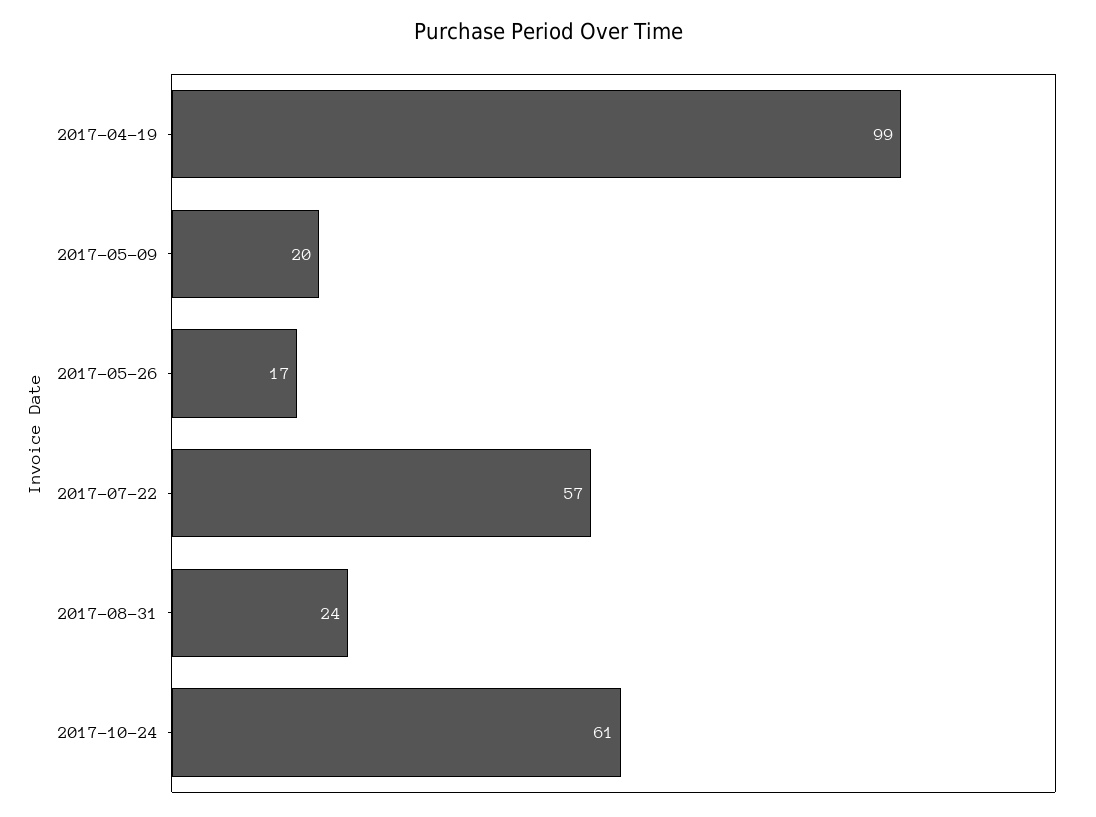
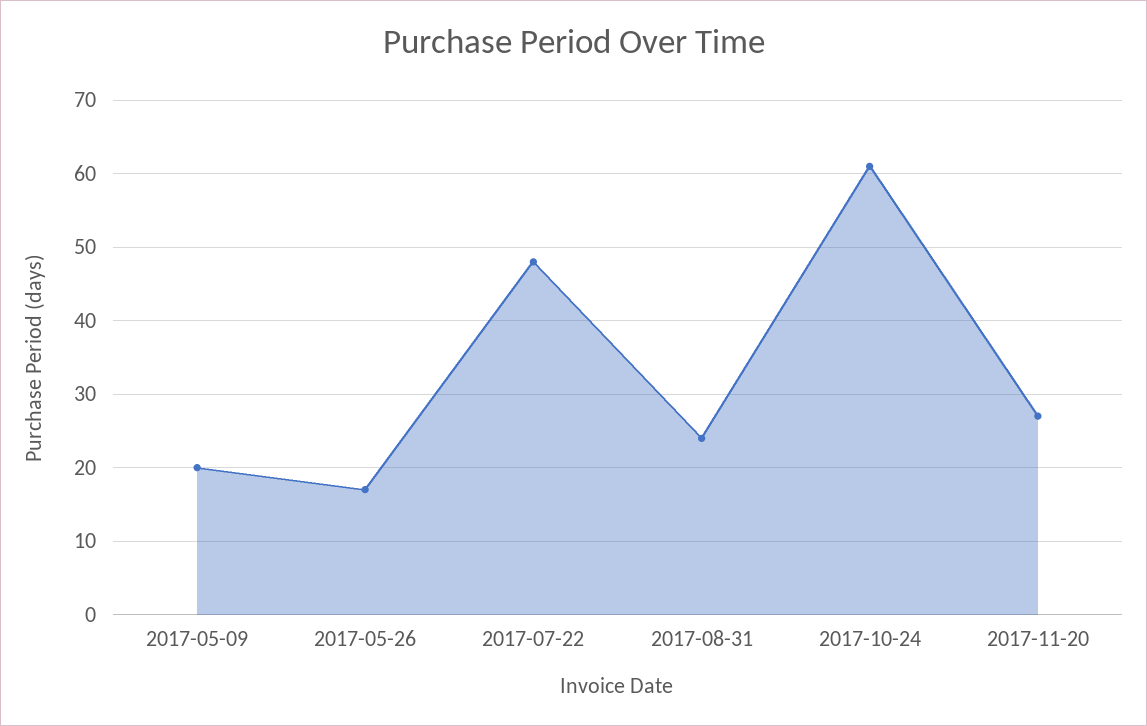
2017-04-19: 99 -> none
2017-07-22: 57 -> 48
2017-11-20: none -> 27

